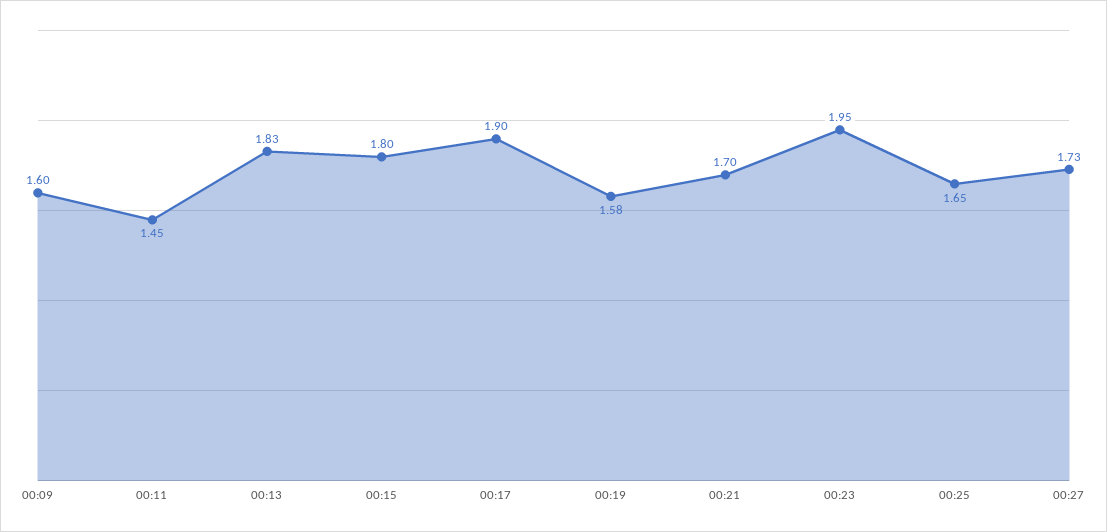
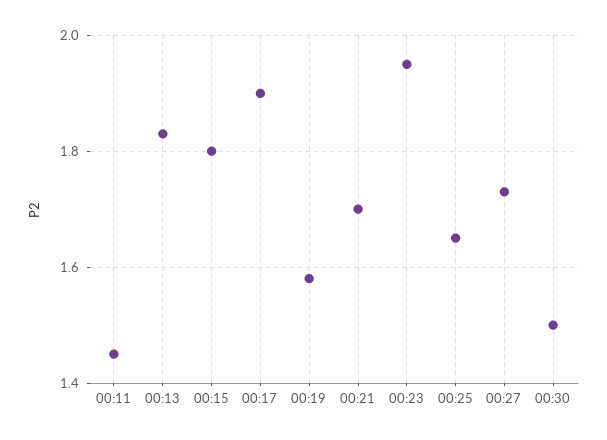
00:09: 1.6 -> none
00:30: none -> 1.5

